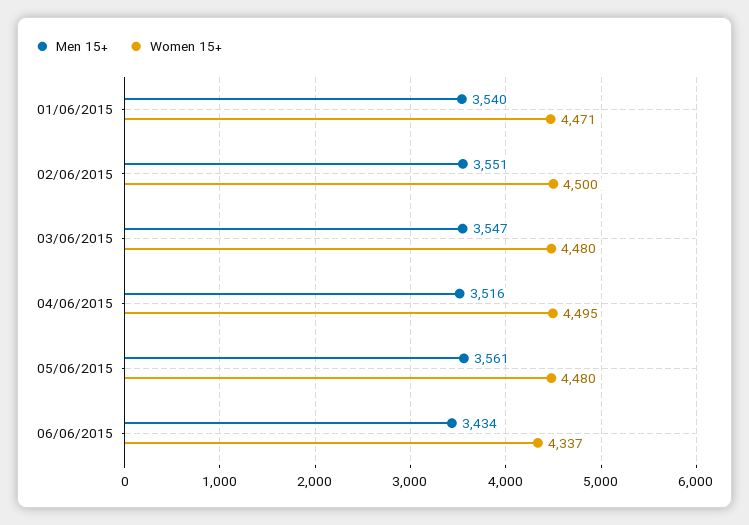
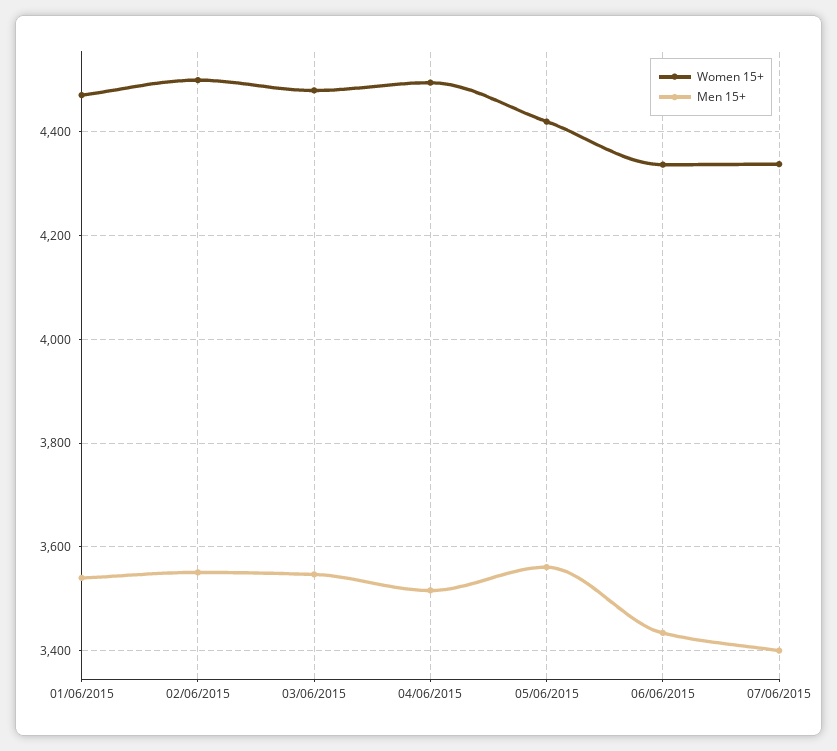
Women 15+, 05/06/2015: 4480 -> 4420
Women 15+, 07/06/2015: none -> 4340
Men 15+, 07/06/2015: none -> 3400

